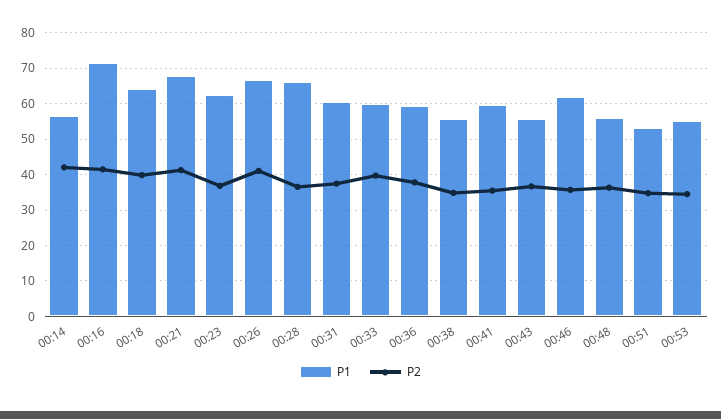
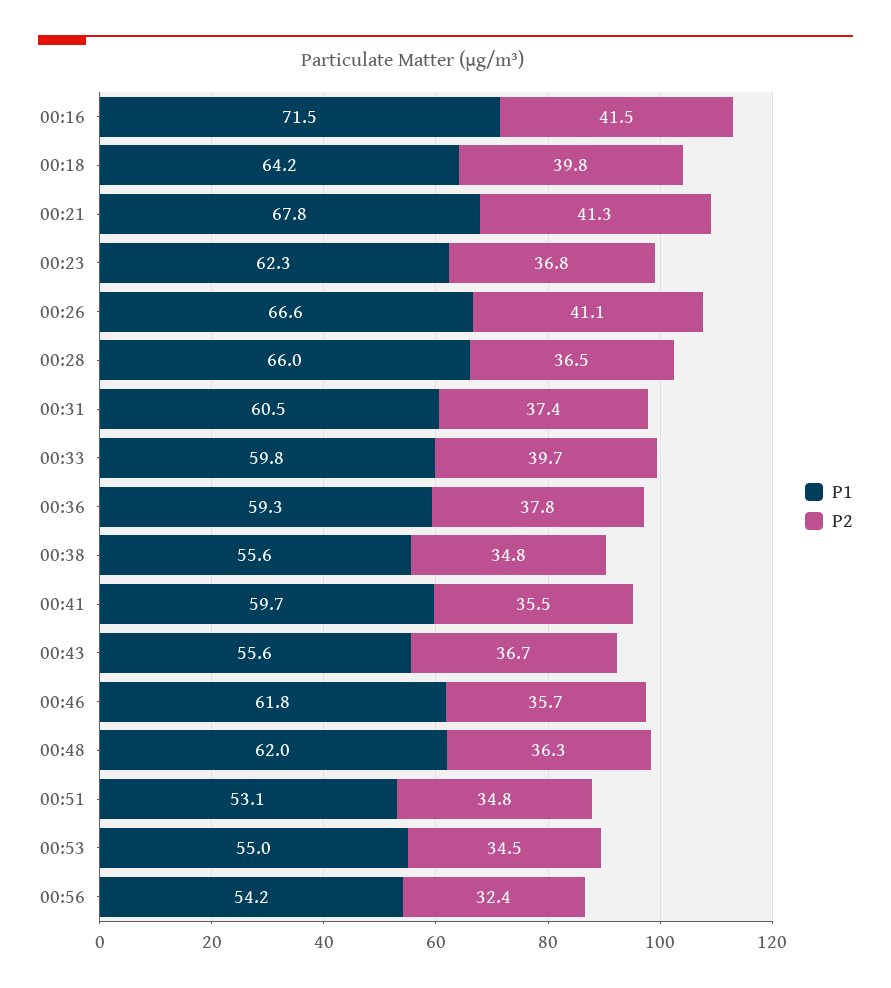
P1, 00:14: 56 -> none
P2, 00:14: 42 -> none
P1, 00:48: 56 -> 62
P1, 00:56: none -> 54.2
P2, 00:56: none -> 32.4

